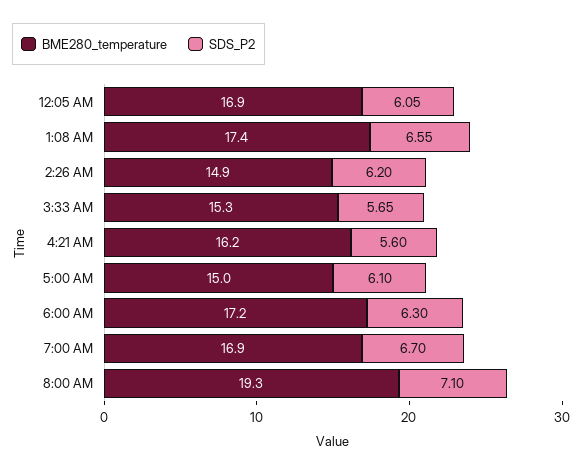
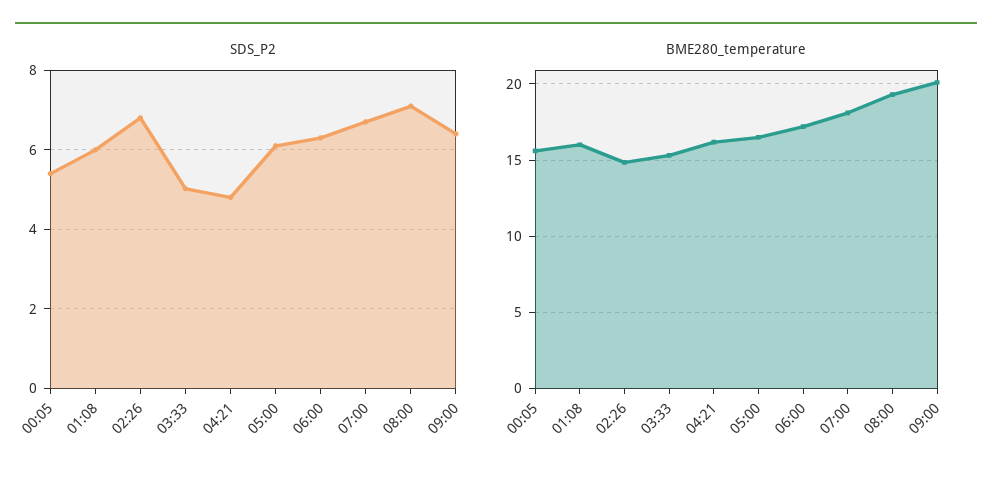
BME280_temperature, 12:05 AM: 16.9 -> 15.5
SDS_P2, 12:05 AM: 6.05 -> 5.4
BME280_temperature, 1:08 AM: 17.4 -> 16
SDS_P2, 1:08 AM: 6.55 -> 6
SDS_P2, 2:26 AM: 6.2 -> 6.8
SDS_P2, 3:33 AM: 5.65 -> 5
SDS_P2, 4:21 AM: 5.6 -> 4.8
BME280_temperature, 5:00 AM: 15 -> 16.5
BME280_temperature, 7:00 AM: 16.9 -> 18
SDS_P2, 09:00: none -> 6.4
BME280_temperature, 09:00: none -> 20

